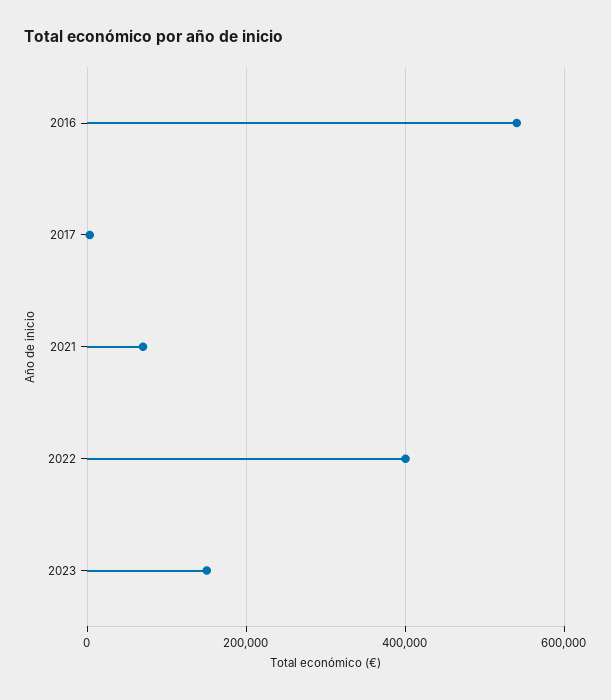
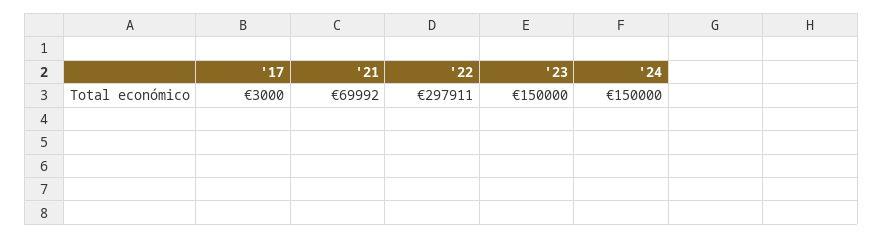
2016: 540000 -> none
2022: 400000 -> 297911
'24: none -> 150000

